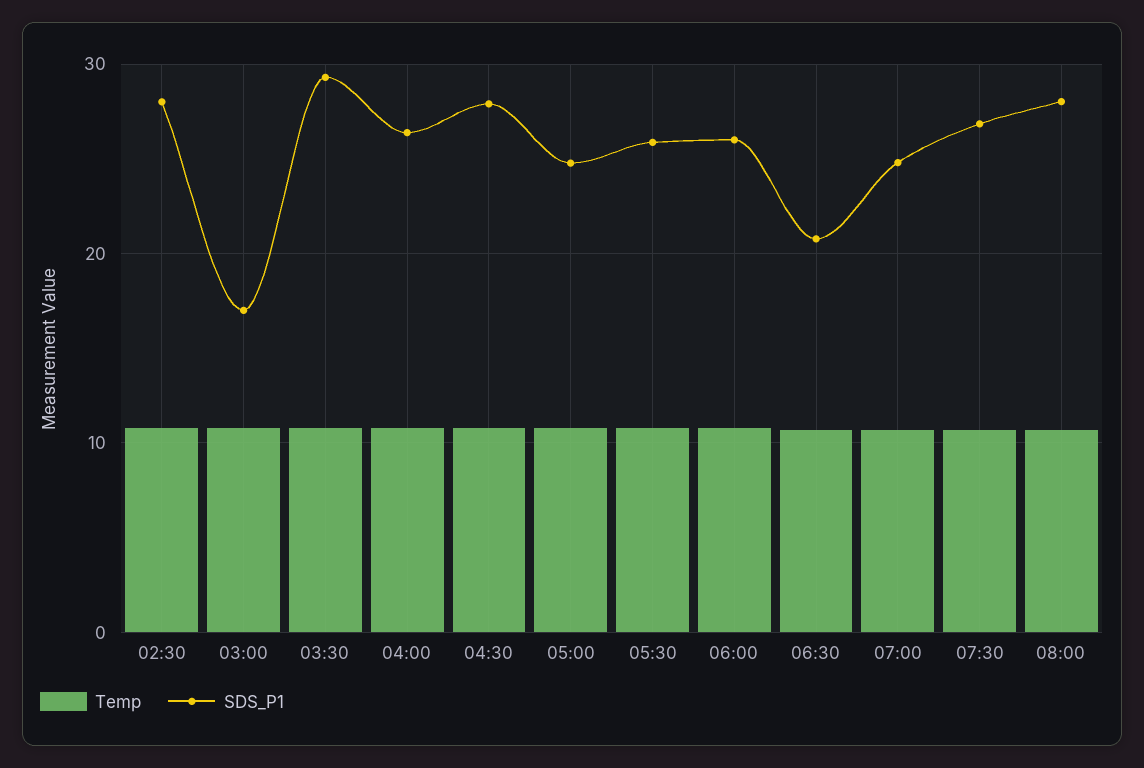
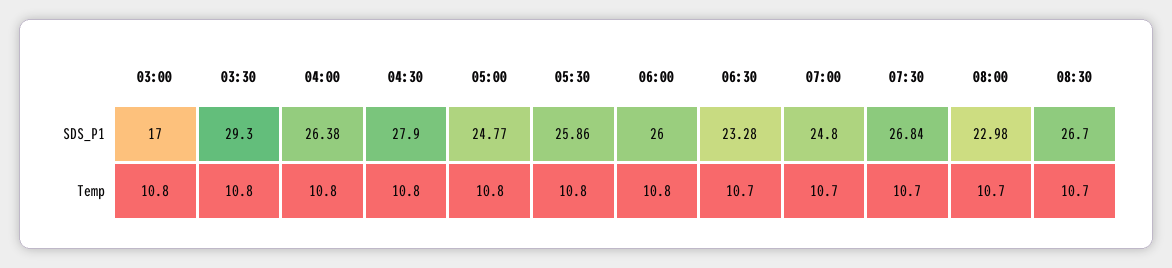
Temp, 02:30: 11 -> none
SDS_P1, 02:30: 28 -> none
SDS_P1, 06:30: 21 -> 23.28
SDS_P1, 08:00: 28 -> 22.98
SDS_P1, 08:30: none -> 26.7
Temp, 08:30: none -> 10.7

